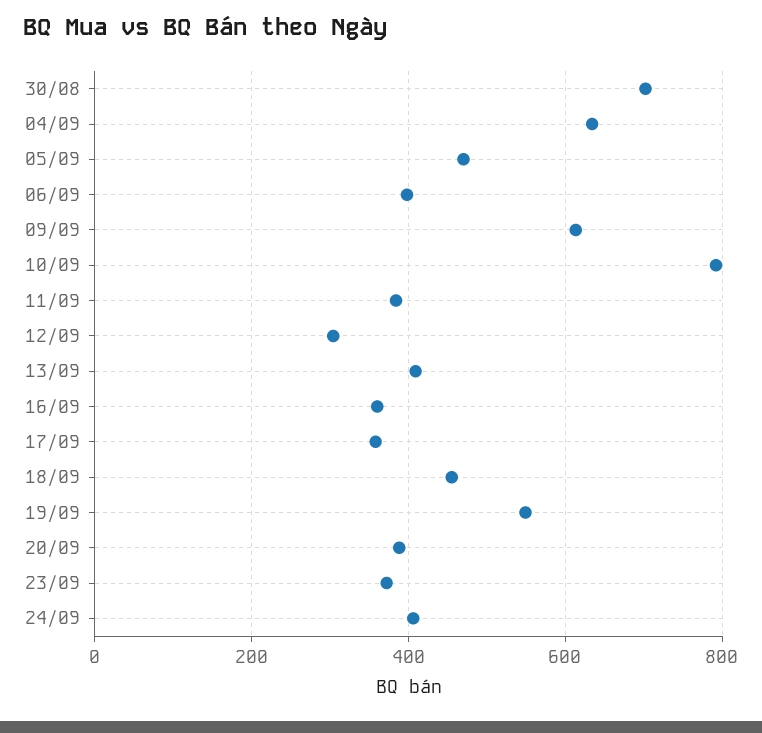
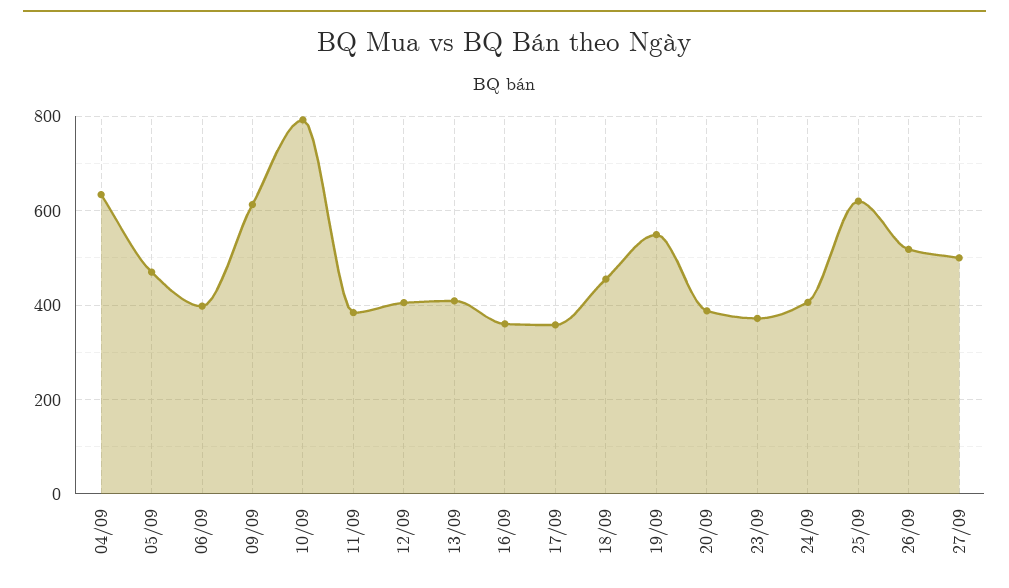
30/08: 700 -> none
12/09: 300 -> 400
25/09: none -> 620
26/09: none -> 520
27/09: none -> 500

